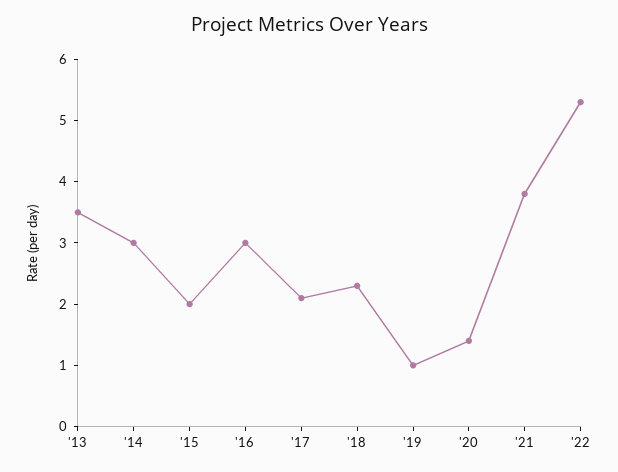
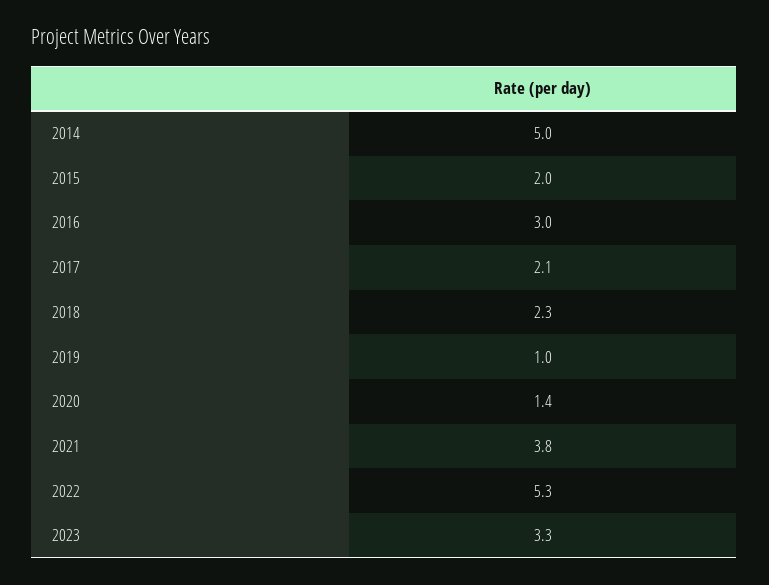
'13: 3.5 -> none
'14: 3 -> 5
2023: none -> 3.3

